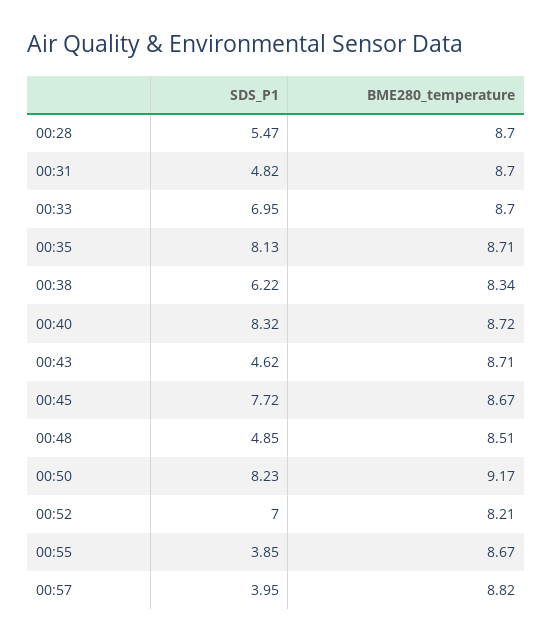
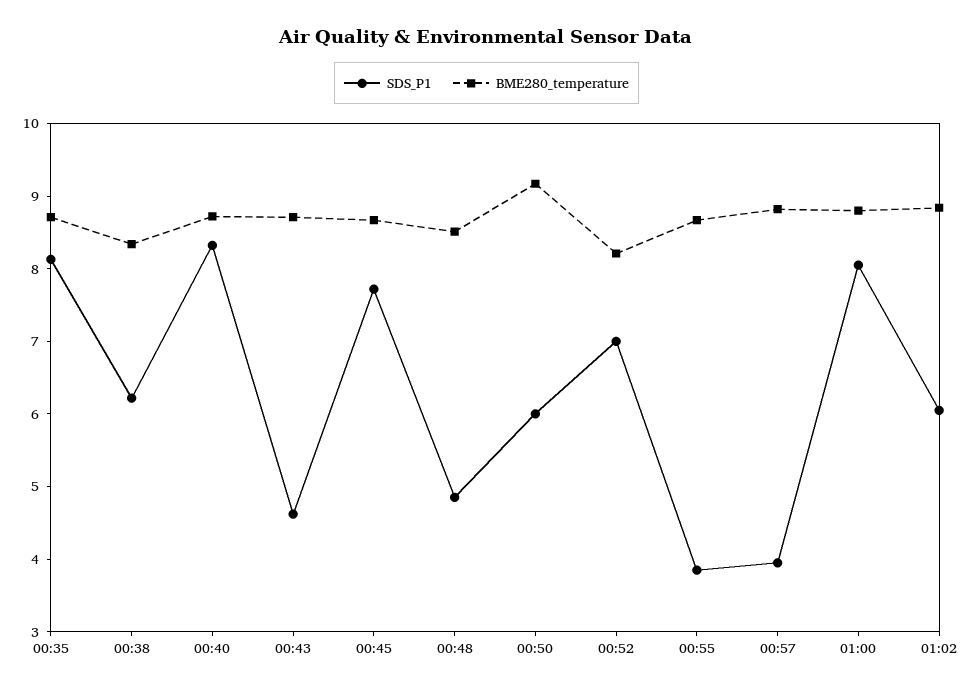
SDS_P1, 00:28: 5.47 -> none
BME280_temperature, 00:28: 8.7 -> none
SDS_P1, 00:31: 4.82 -> none
BME280_temperature, 00:31: 8.7 -> none
SDS_P1, 00:33: 6.95 -> none
BME280_temperature, 00:33: 8.7 -> none
SDS_P1, 00:50: 8.23 -> 6
SDS_P1, 01:00: none -> 8
BME280_temperature, 01:00: none -> 8.8
SDS_P1, 01:02: none -> 6
BME280_temperature, 01:02: none -> 8.8

